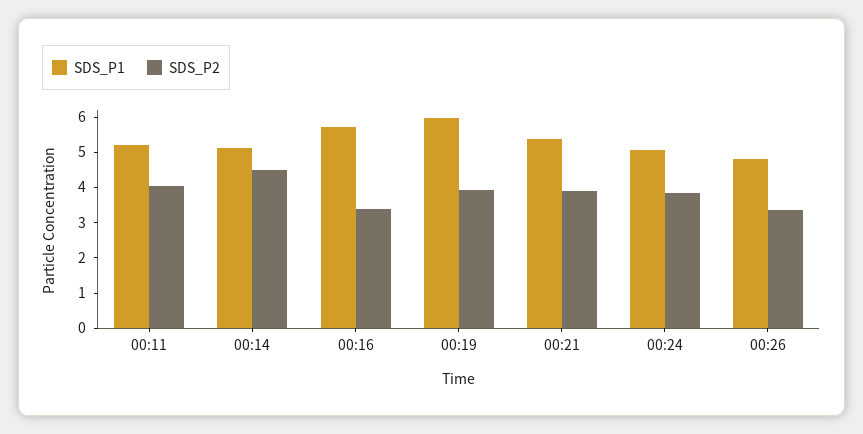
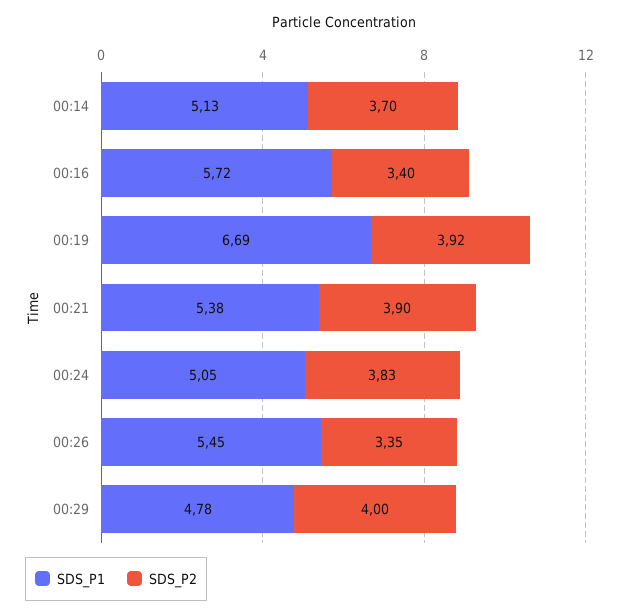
SDS_P1, 00:11: 5.25 -> none
SDS_P2, 00:11: 4 -> none
SDS_P2, 00:14: 4.5 -> 3.7
SDS_P1, 00:19: 6 -> 6.69
SDS_P1, 00:26: 4.75 -> 5.45
SDS_P1, 00:29: none -> 4.78
SDS_P2, 00:29: none -> 4

